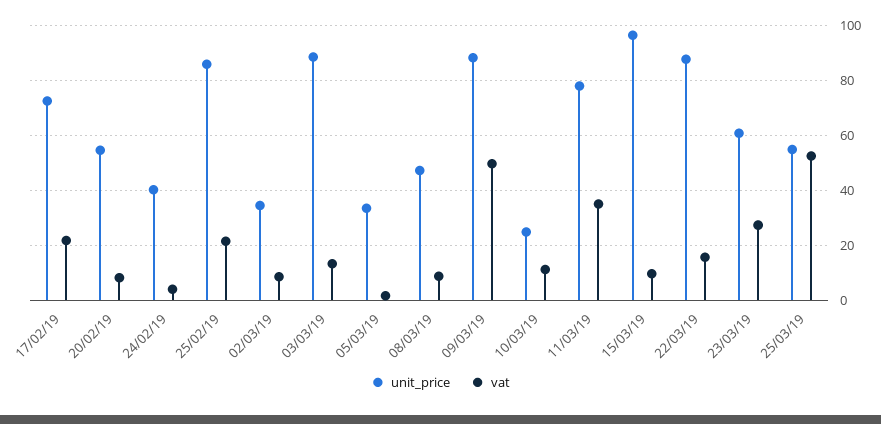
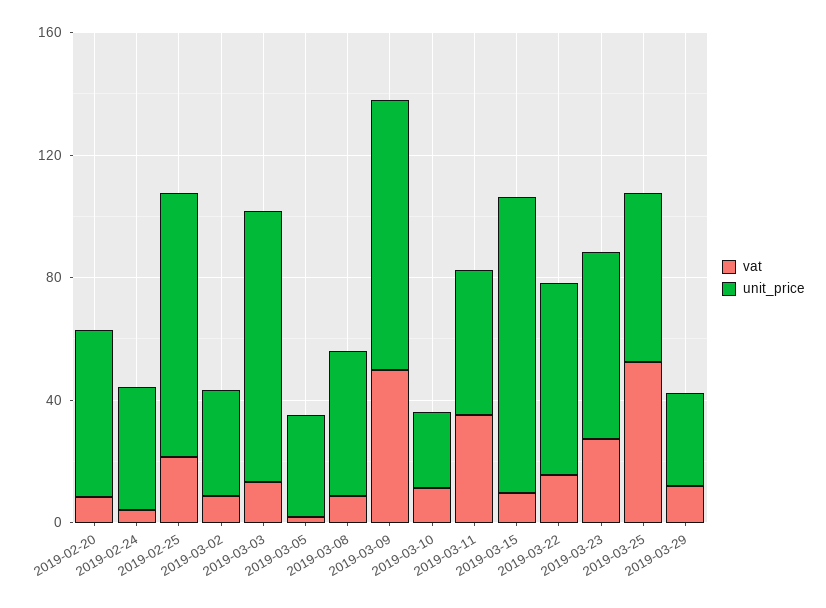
unit_price, 17/02/19: 72.5 -> none
vat, 17/02/19: 22.5 -> none
unit_price, 11/03/19: 77.5 -> 50
unit_price, 22/03/19: 87.5 -> 60
vat, 2019-03-29: none -> 10
unit_price, 2019-03-29: none -> 30

